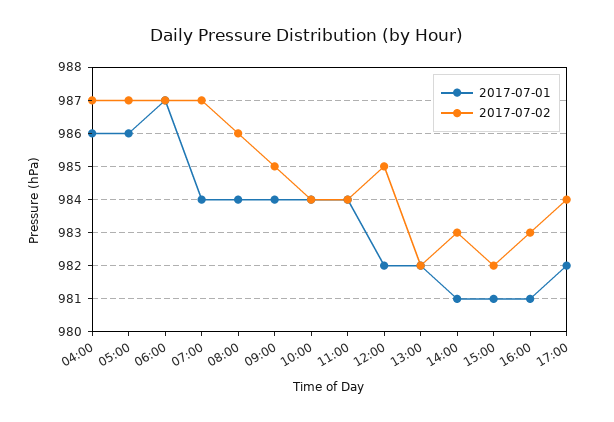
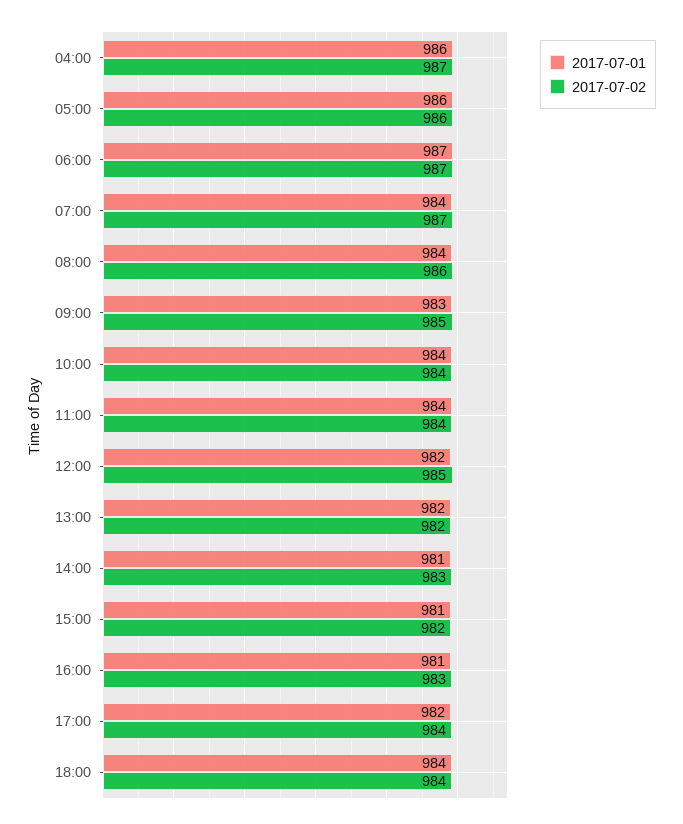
2017-07-02, 05:00: 987 -> 986
2017-07-01, 09:00: 984 -> 983
2017-07-01, 18:00: none -> 984
2017-07-02, 18:00: none -> 984

